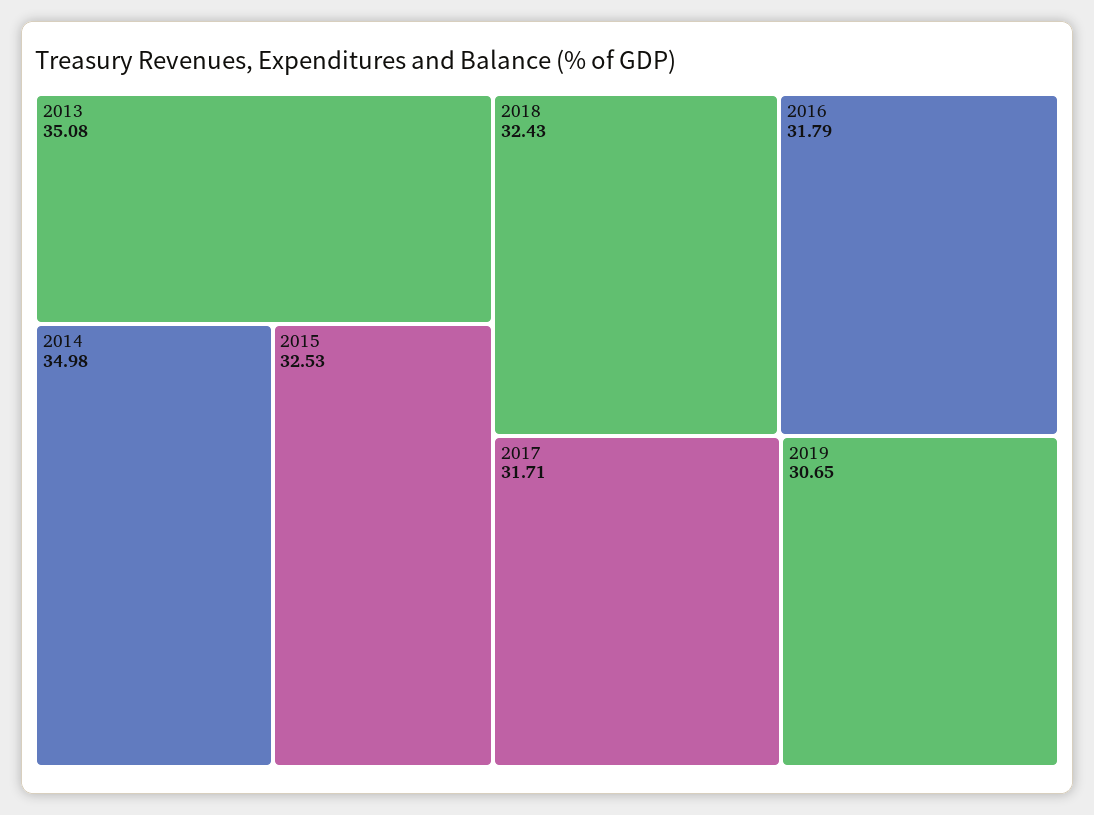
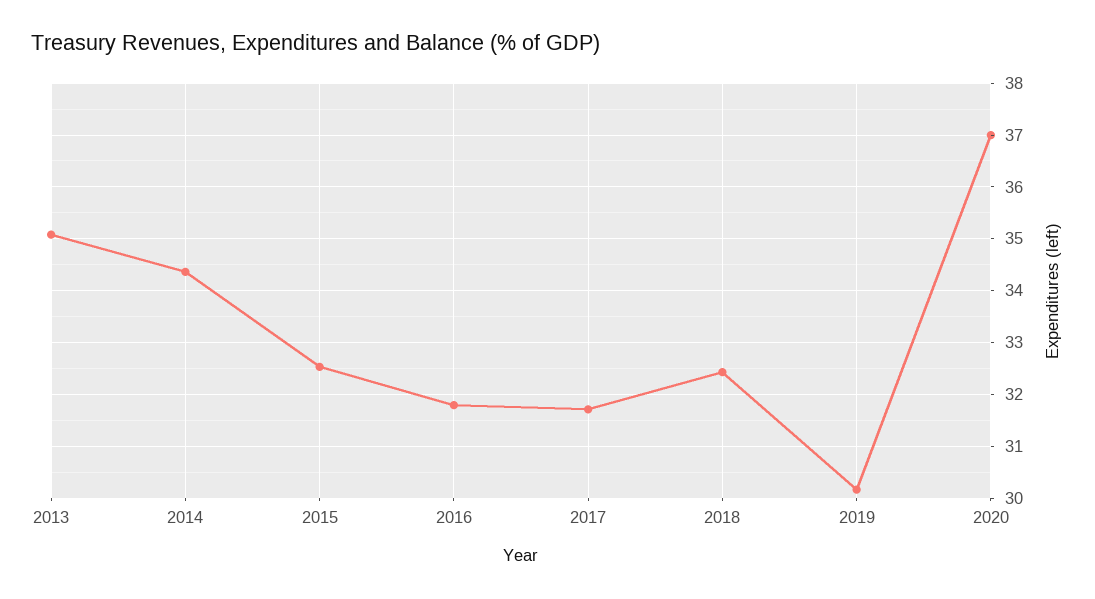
2014: 34.98 -> 34.4
2019: 30.65 -> 30.2
2020: none -> 37

